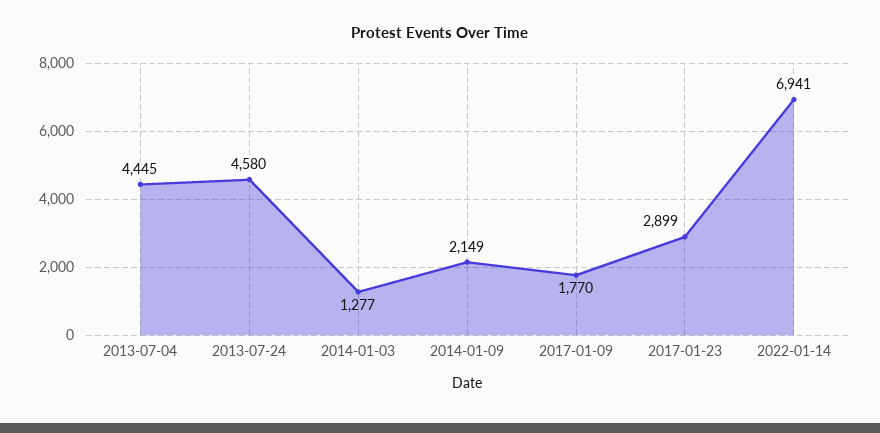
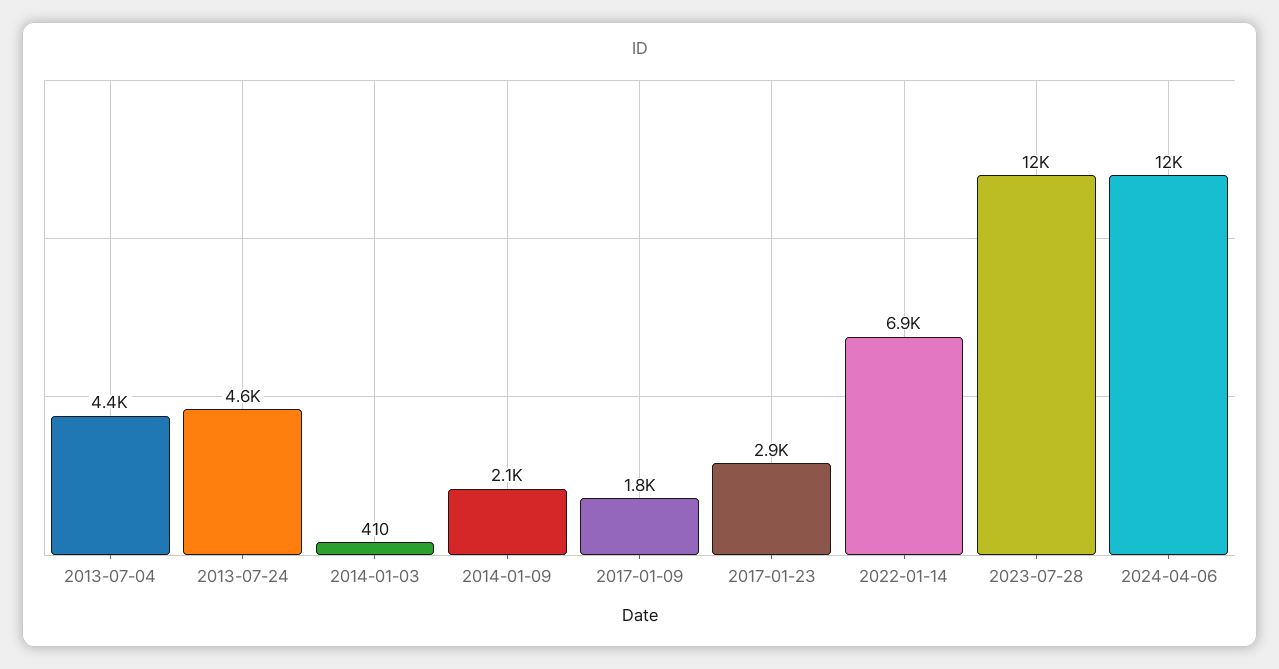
2014-01-03: 1277 -> 410
2023-07-28: none -> 12000
2024-04-06: none -> 12000

